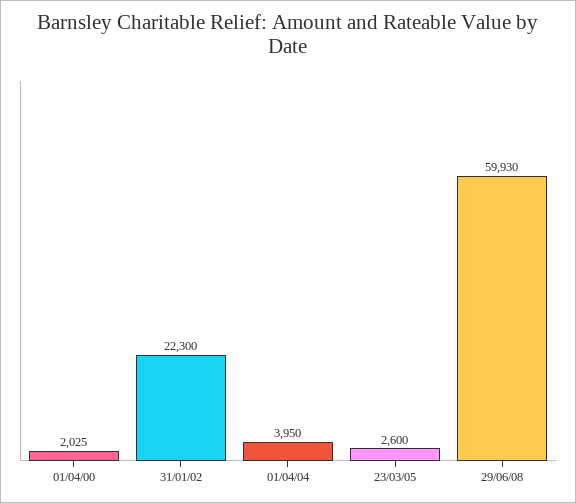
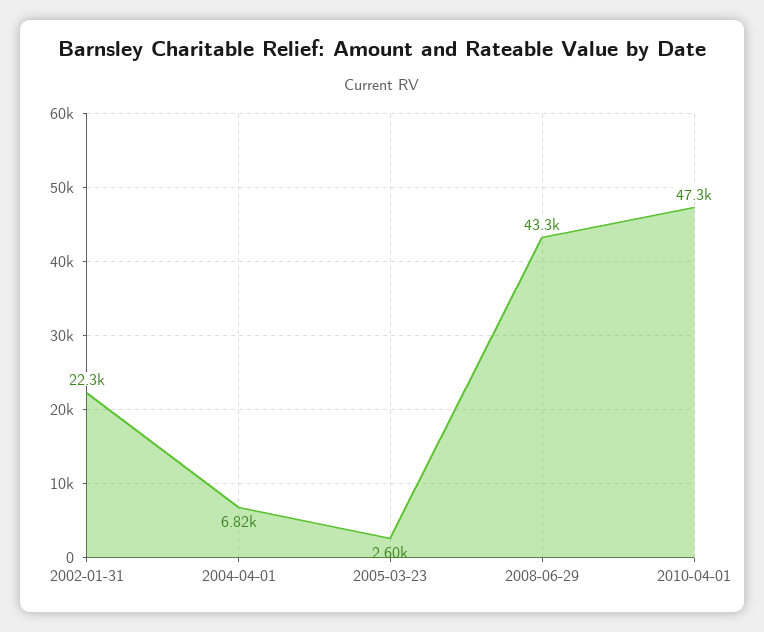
01/04/00: 2025 -> none
01/04/04: 3950 -> 6820
29/06/08: 59930 -> 43300
2010-04-01: none -> 47300

